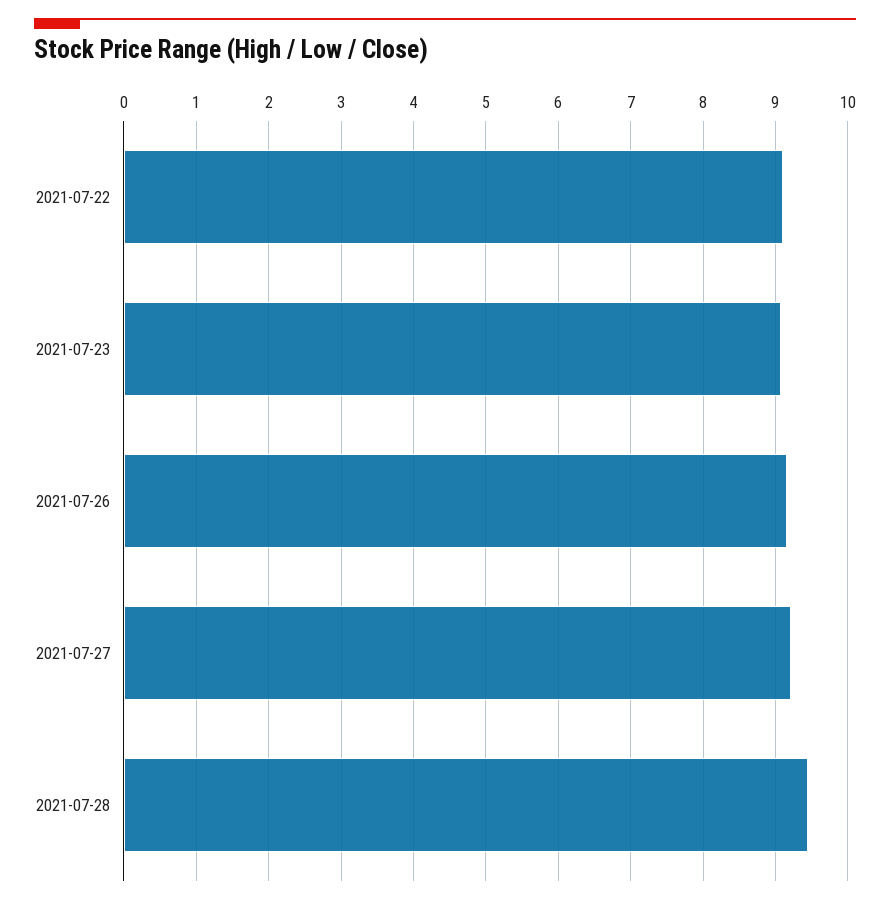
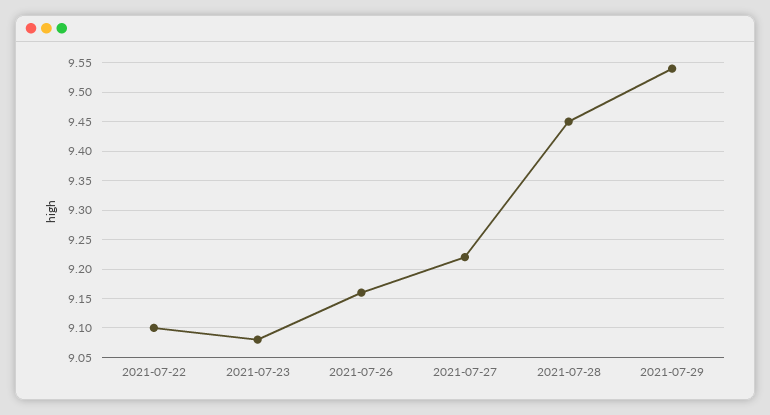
2021-07-29: none -> 9.55

